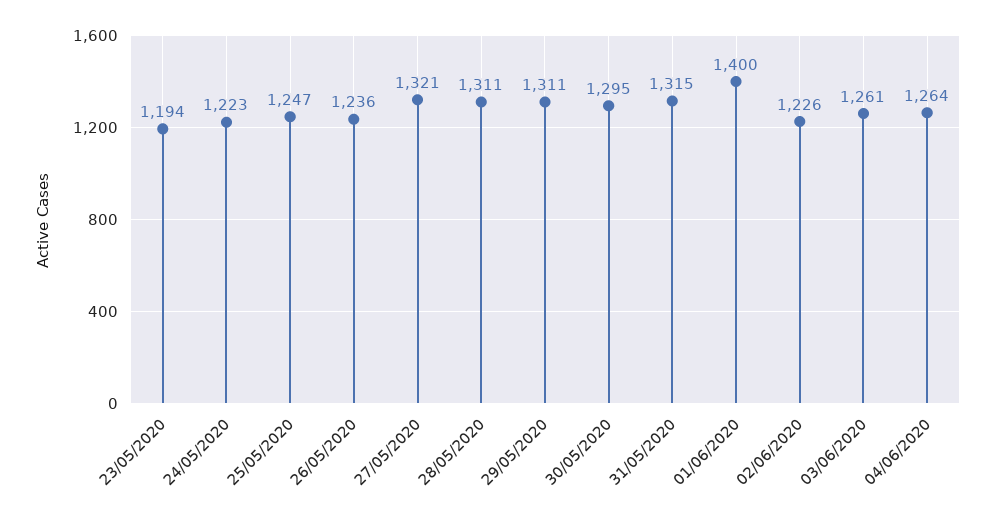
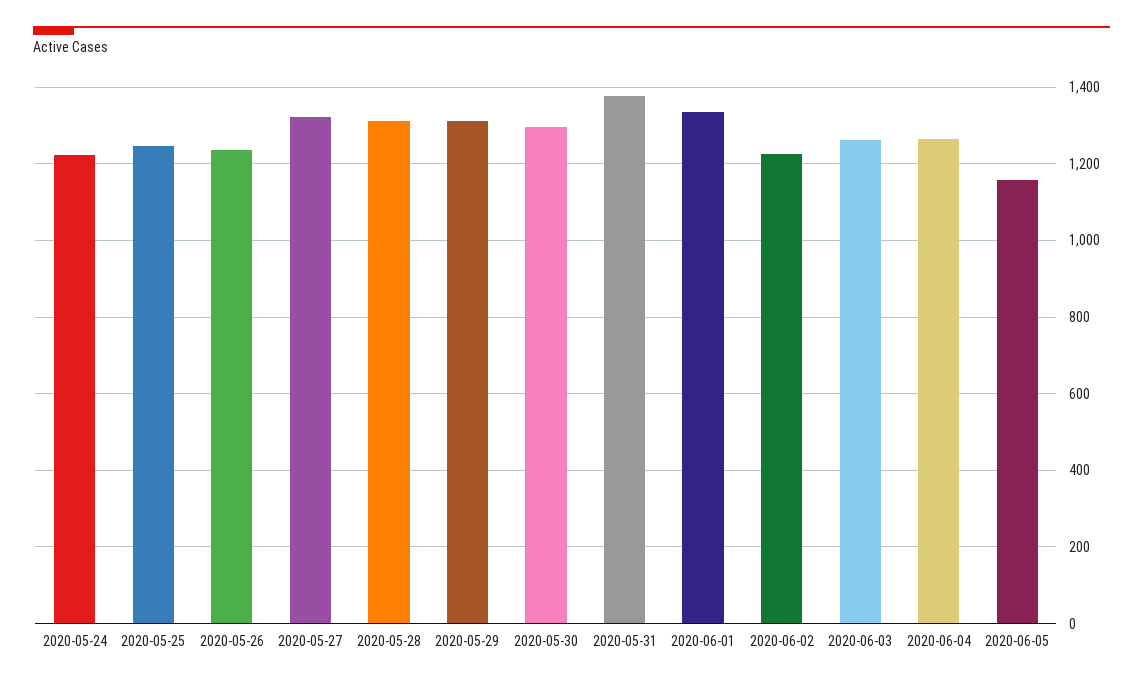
23/05/2020: 1194 -> none
31/05/2020: 1315 -> 1380
01/06/2020: 1400 -> 1340
2020-06-05: none -> 1160

